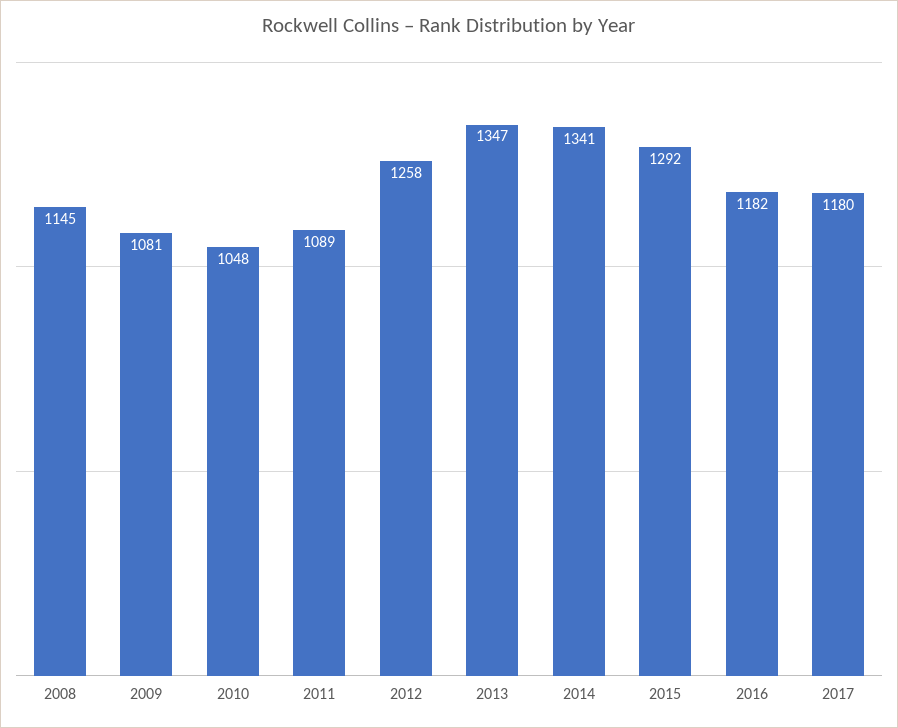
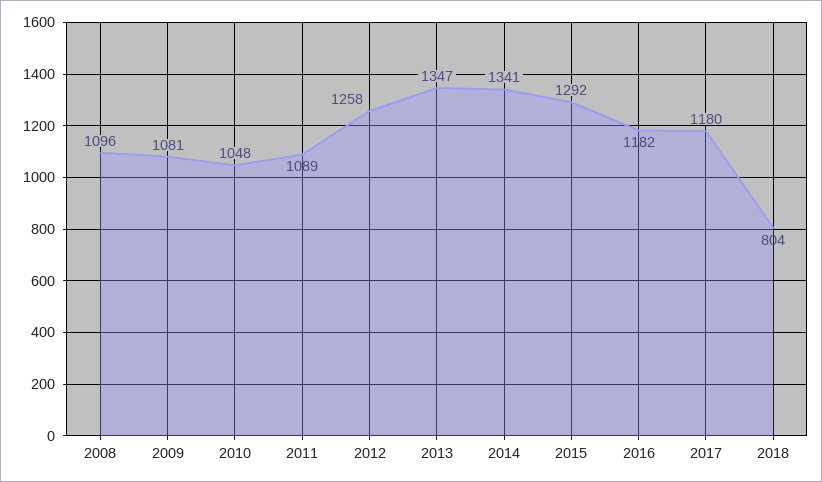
2008: 1145 -> 1096
2018: none -> 804

